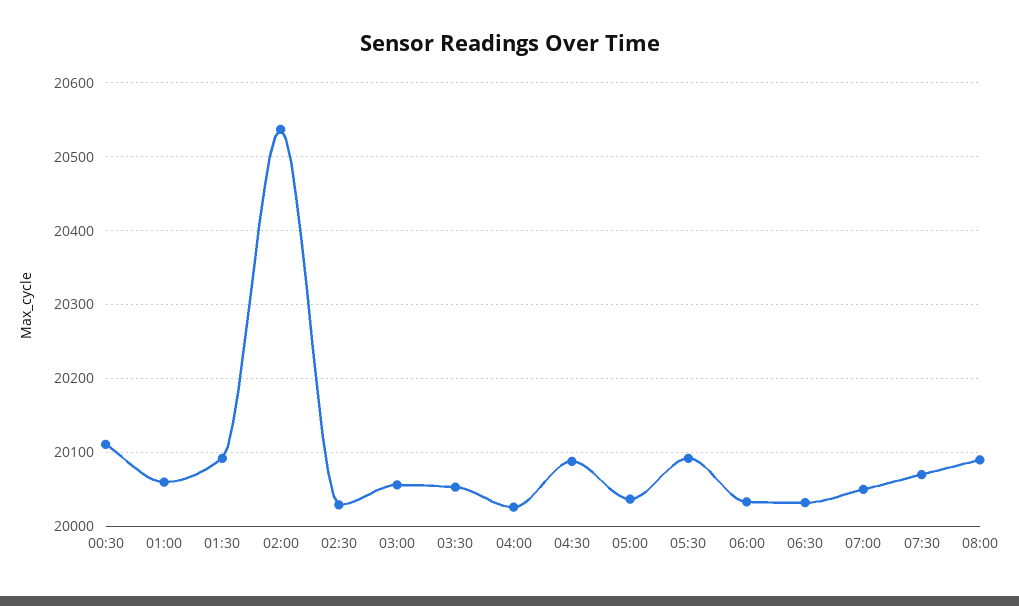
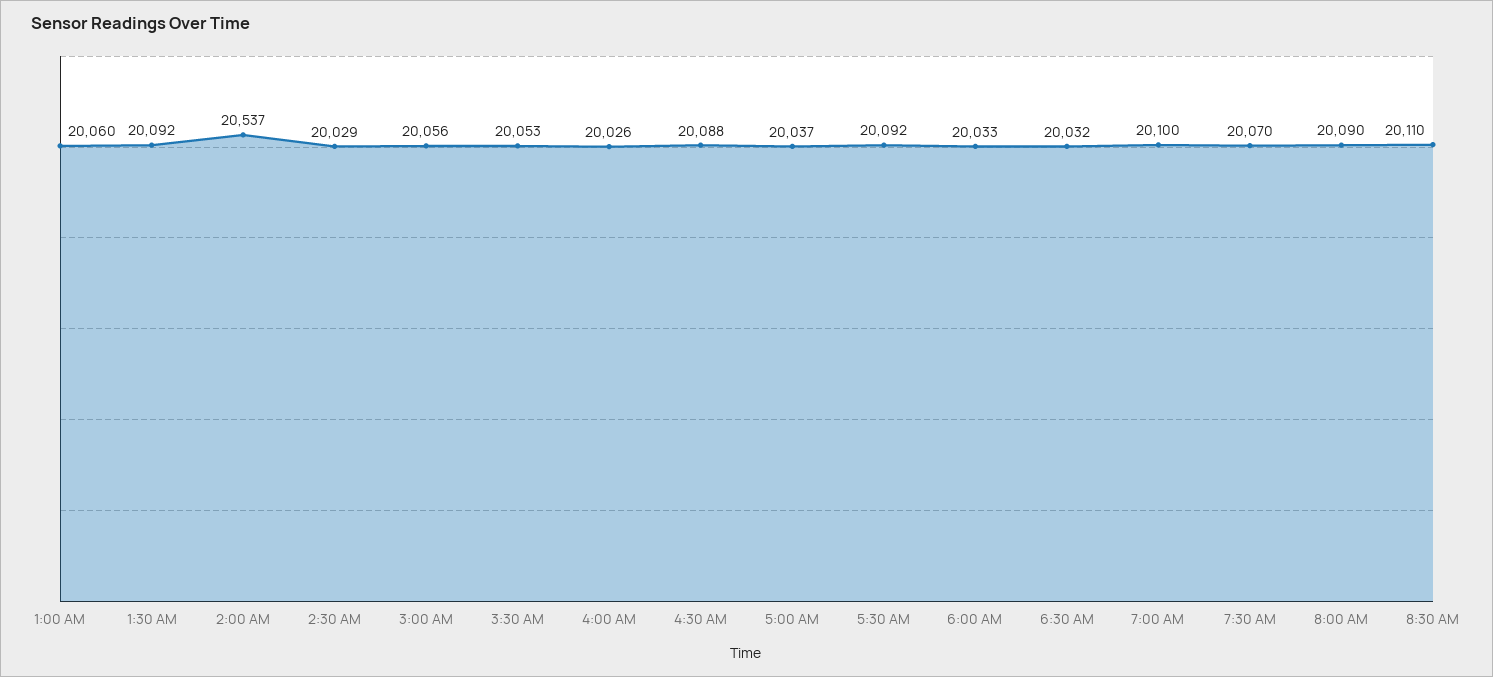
00:30: 20110 -> none
07:00: 20050 -> 20100
8:30 AM: none -> 20110

